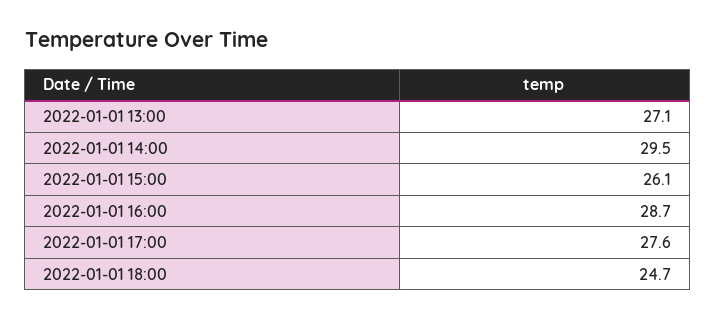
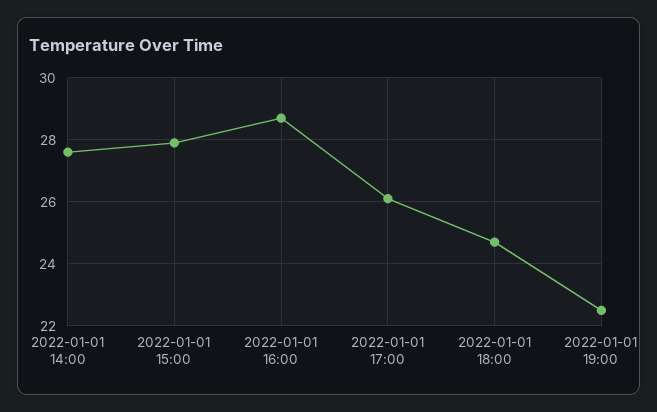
2022-01-01 13:00: 27.1 -> none
2022-01-01 14:00: 29.5 -> 27.5
2022-01-01 15:00: 26.1 -> 28
2022-01-01 17:00: 27.6 -> 26
2022-01-01 19:00: none -> 22.5

